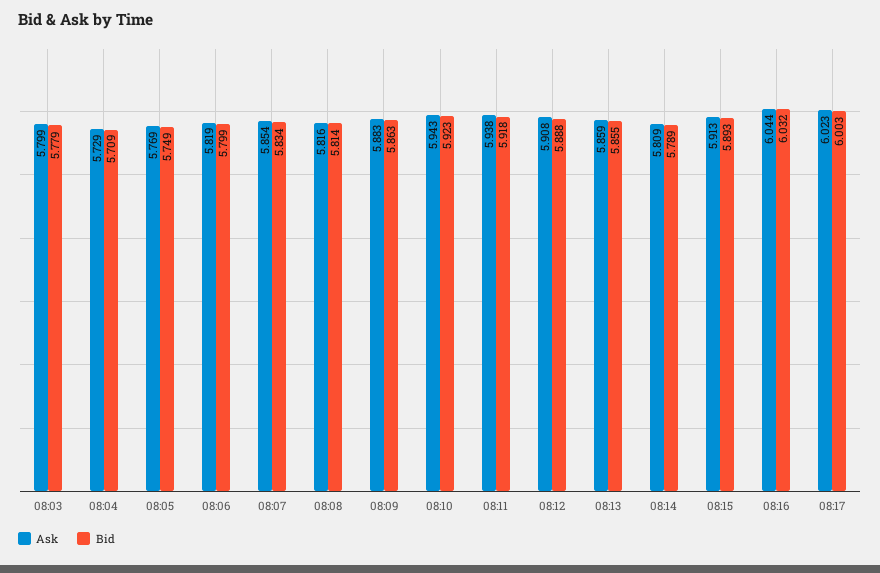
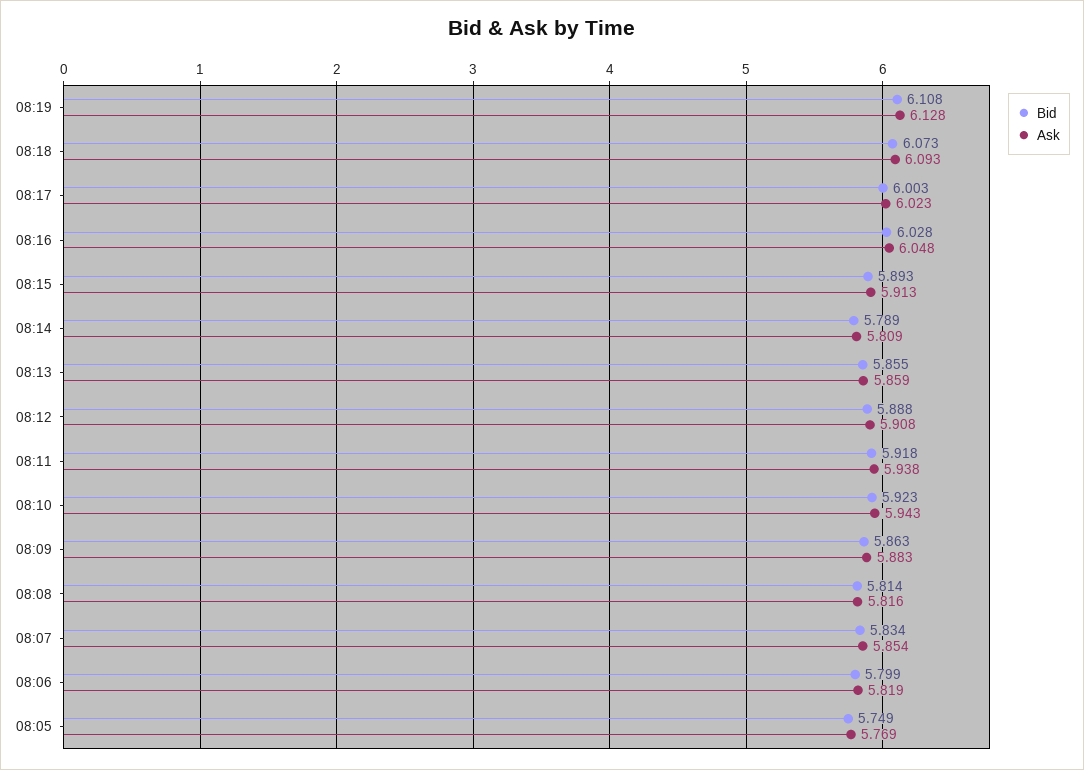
Ask, 08:03: 5.799 -> none
Bid, 08:03: 5.779 -> none
Ask, 08:04: 5.729 -> none
Bid, 08:04: 5.709 -> none
Ask, 08:16: 6.044 -> 6.048
Bid, 08:16: 6.032 -> 6.028
Bid, 08:19: none -> 6.108
Ask, 08:19: none -> 6.128
Bid, 08:18: none -> 6.073
Ask, 08:18: none -> 6.093

